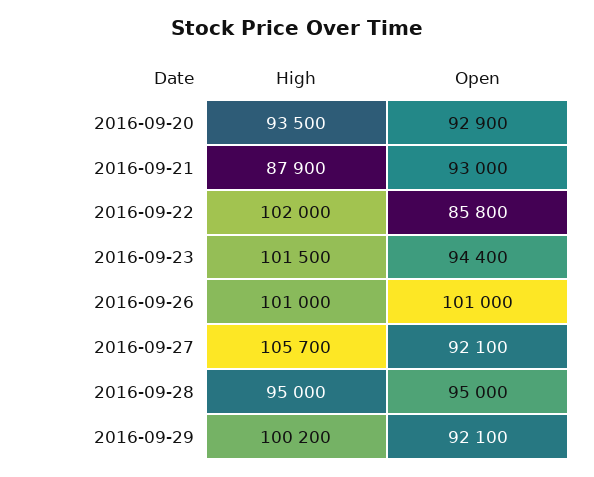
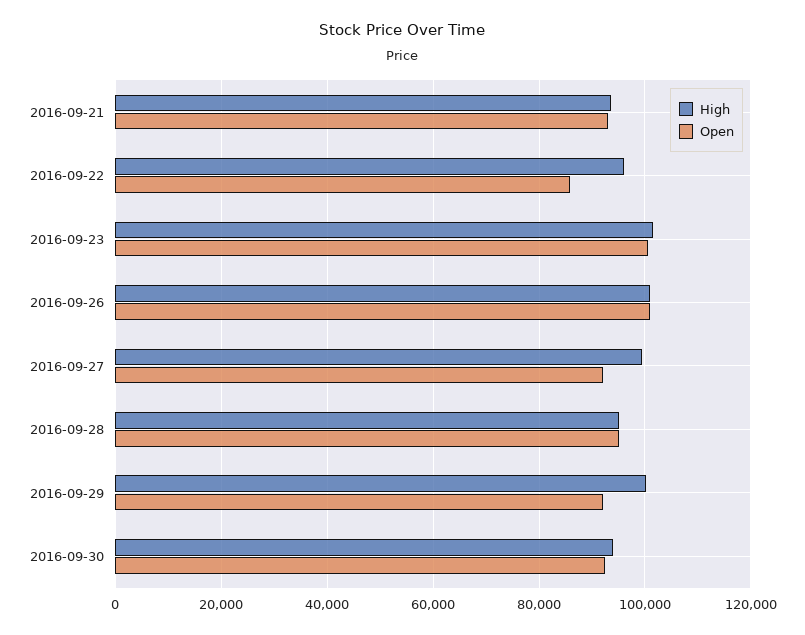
High, 2016-09-20: 93500 -> none
Open, 2016-09-20: 92900 -> none
High, 2016-09-21: 87900 -> 94000
High, 2016-09-22: 102000 -> 96000
Open, 2016-09-23: 94400 -> 100000
High, 2016-09-27: 105700 -> 100000
High, 2016-09-30: none -> 94000
Open, 2016-09-30: none -> 92000

